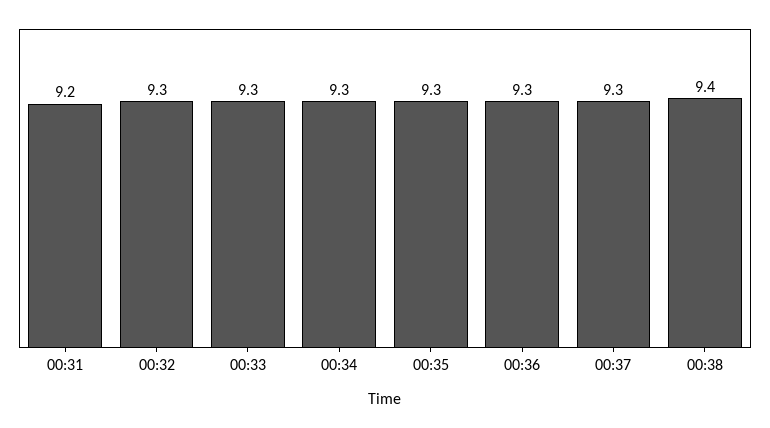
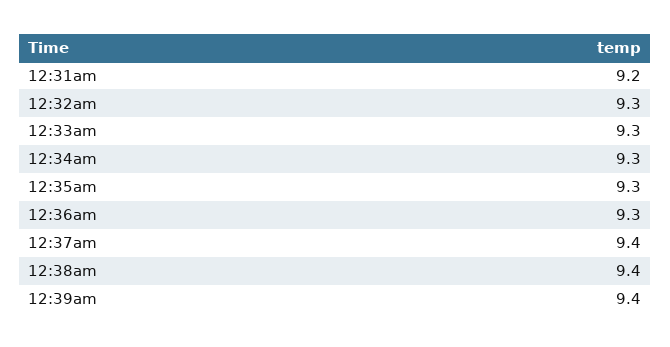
00:37: 9.3 -> 9.4
12:39am: none -> 9.4

